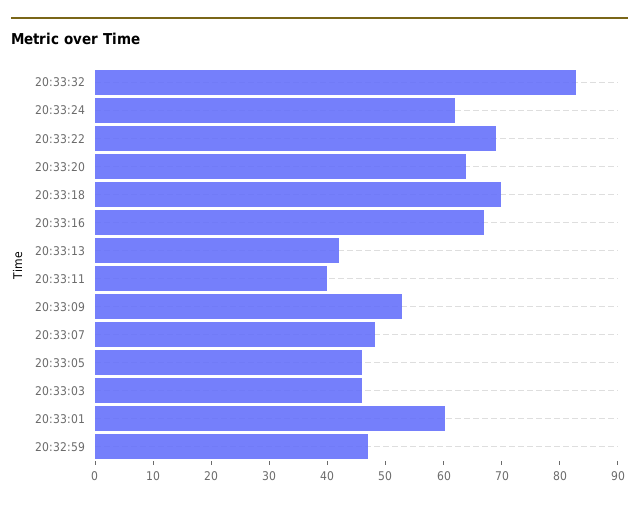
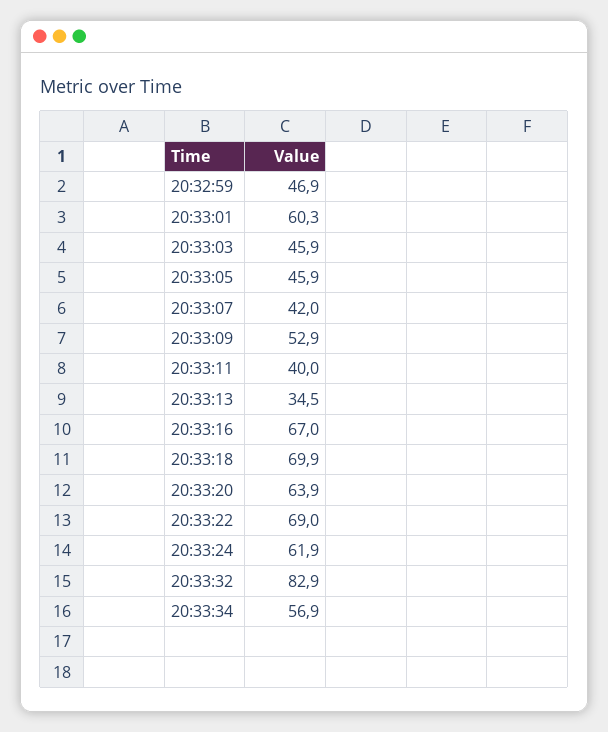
20:33:13: 42 -> 34.5
20:33:07: 48 -> 42
20:33:34: none -> 56.9

